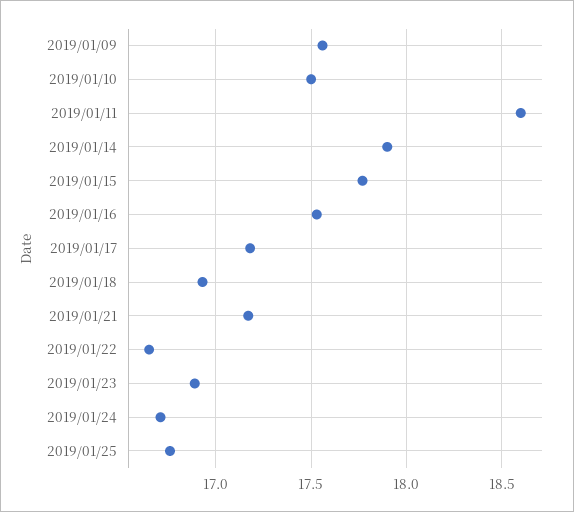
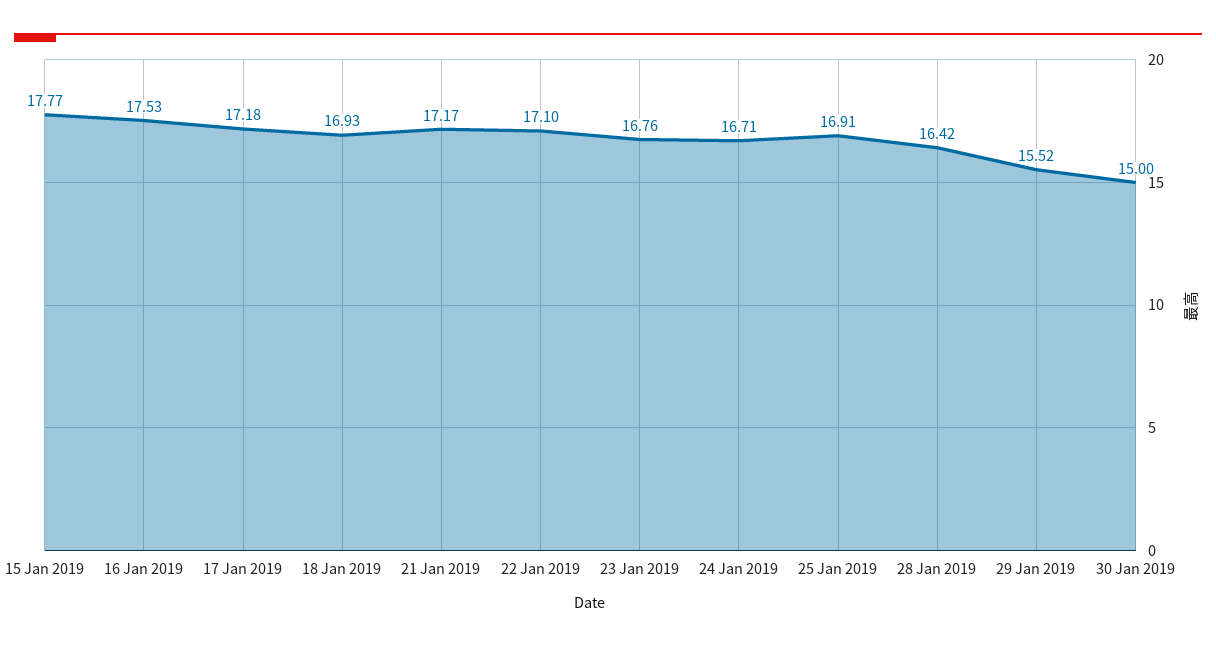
2019/01/09: 17.55 -> none
2019/01/10: 17.5 -> none
2019/01/11: 18.6 -> none
2019/01/14: 17.9 -> none
2019/01/22: 16.65 -> 17.1
2019/01/23: 16.9 -> 16.76
2019/01/25: 16.75 -> 16.91
28 Jan 2019: none -> 16.42
29 Jan 2019: none -> 15.52
30 Jan 2019: none -> 15

